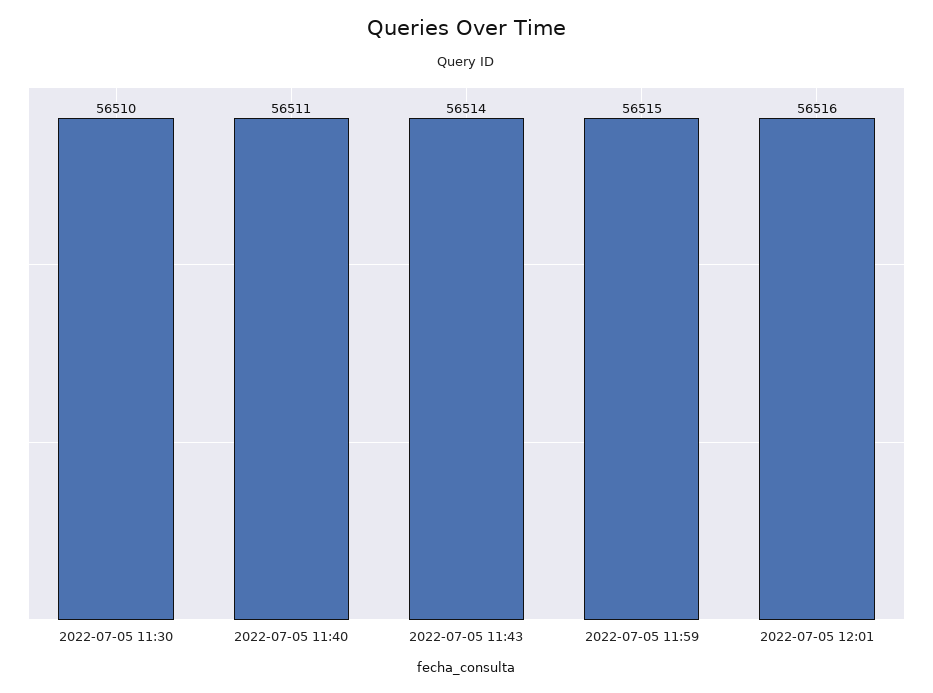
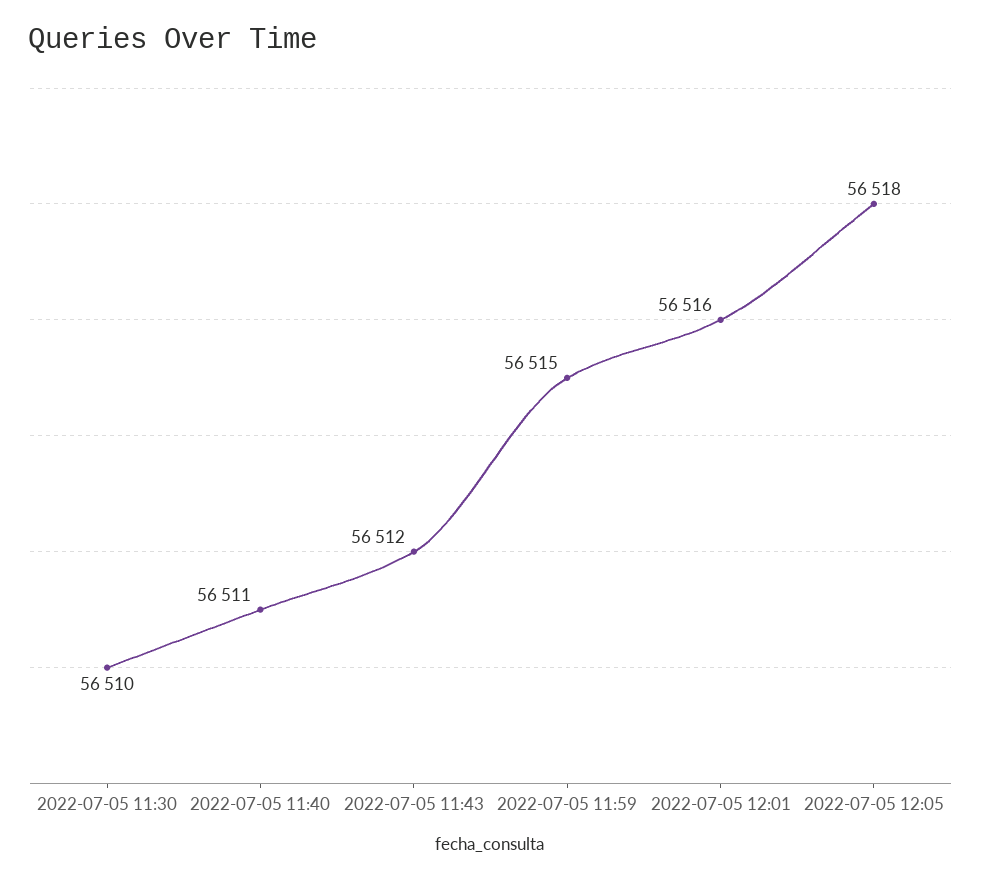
2022-07-05 11:43: 56514 -> 56512
2022-07-05 12:05: none -> 56518

